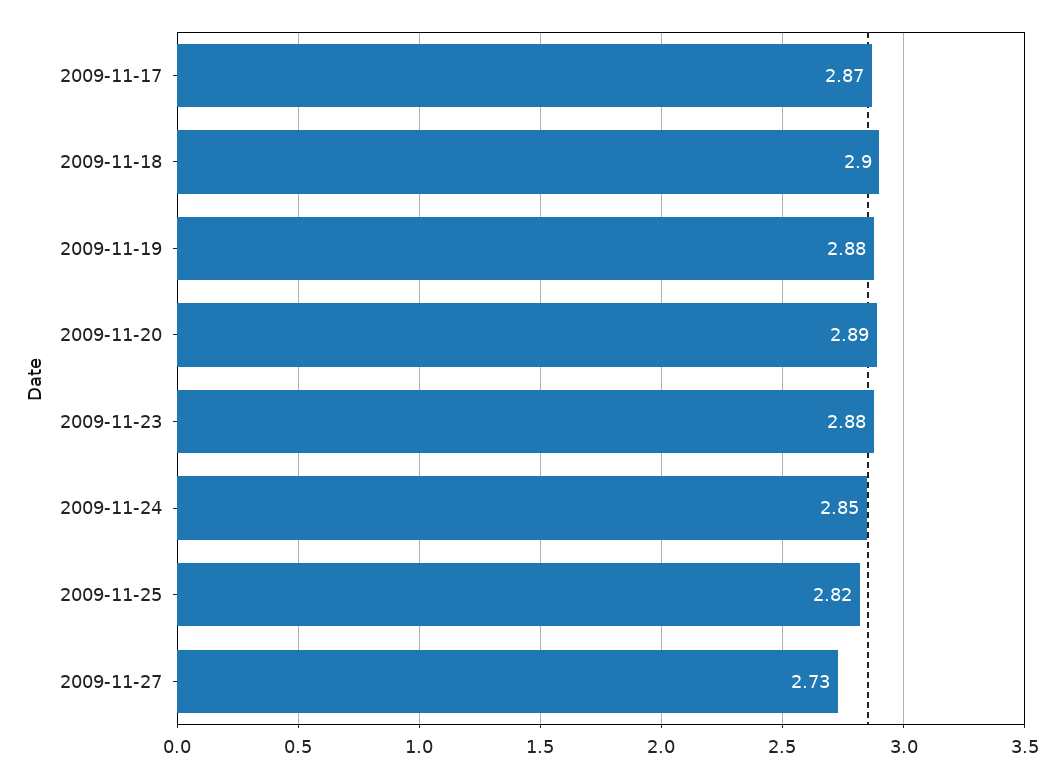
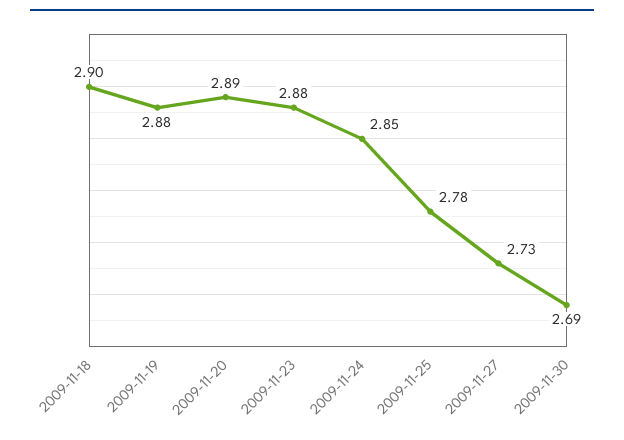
2009-11-17: 2.87 -> none
2009-11-25: 2.82 -> 2.78
2009-11-30: none -> 2.69

